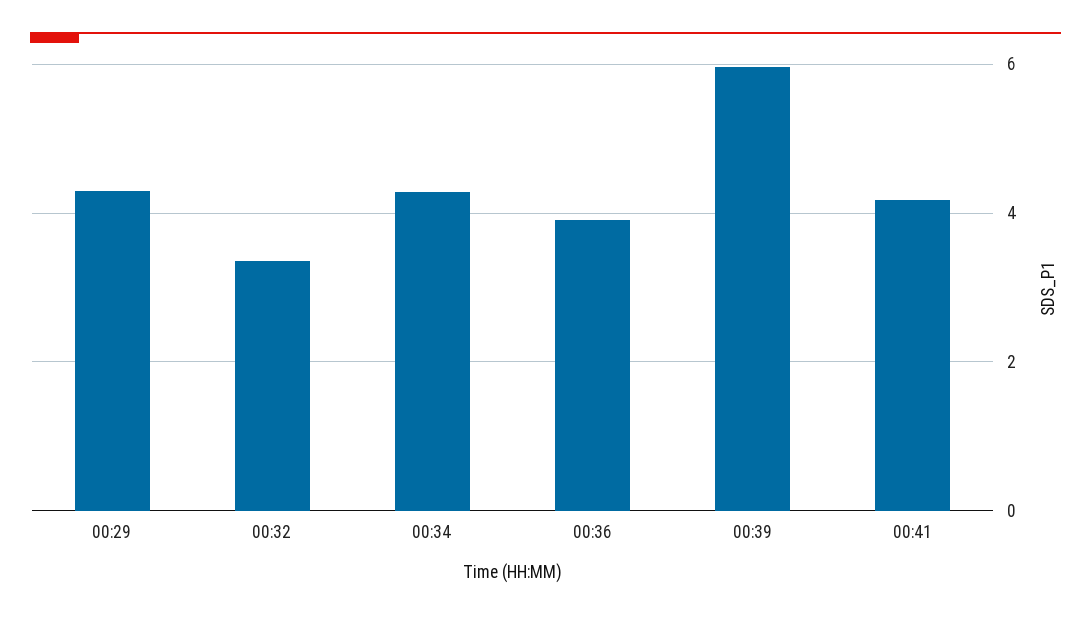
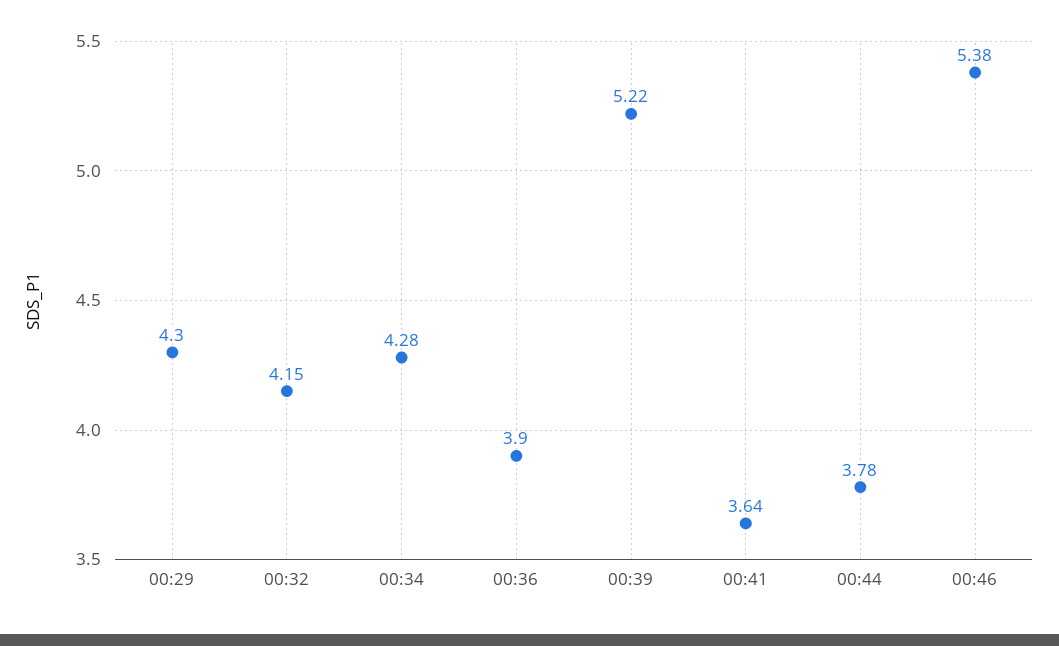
00:32: 3.4 -> 4.15
00:39: 6 -> 5.22
00:41: 4.2 -> 3.64
00:44: none -> 3.78
00:46: none -> 5.38

